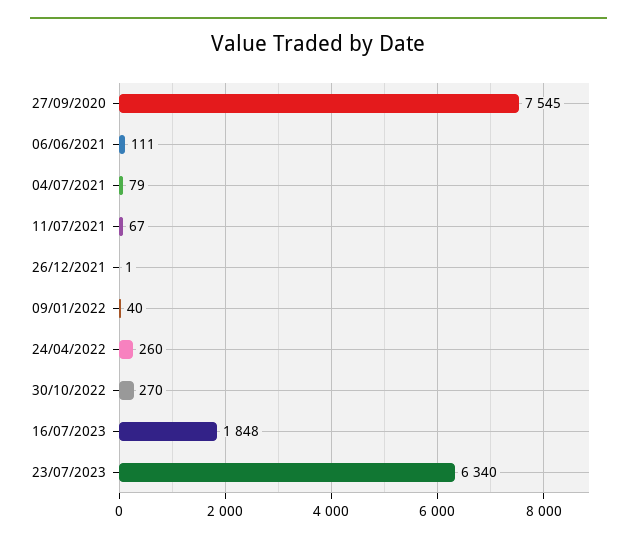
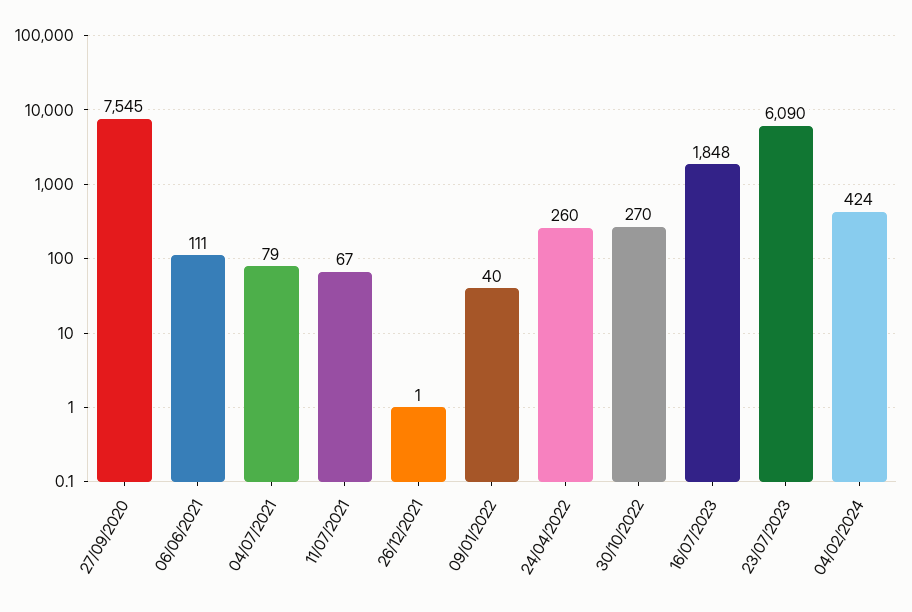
23/07/2023: 6340 -> 6090
04/02/2024: none -> 424

